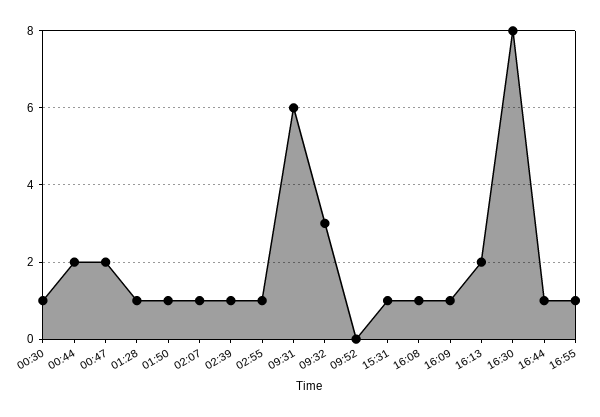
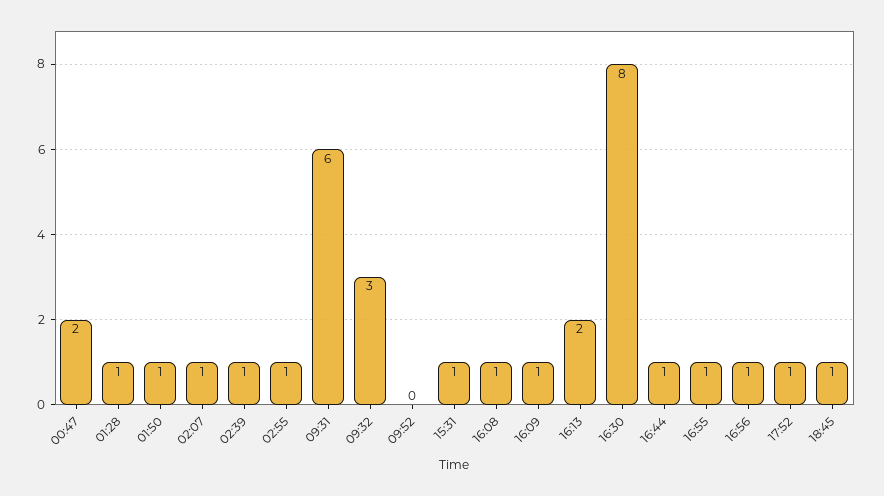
00:30: 1 -> none
00:44: 2 -> none
16:56: none -> 1
17:52: none -> 1
18:45: none -> 1

